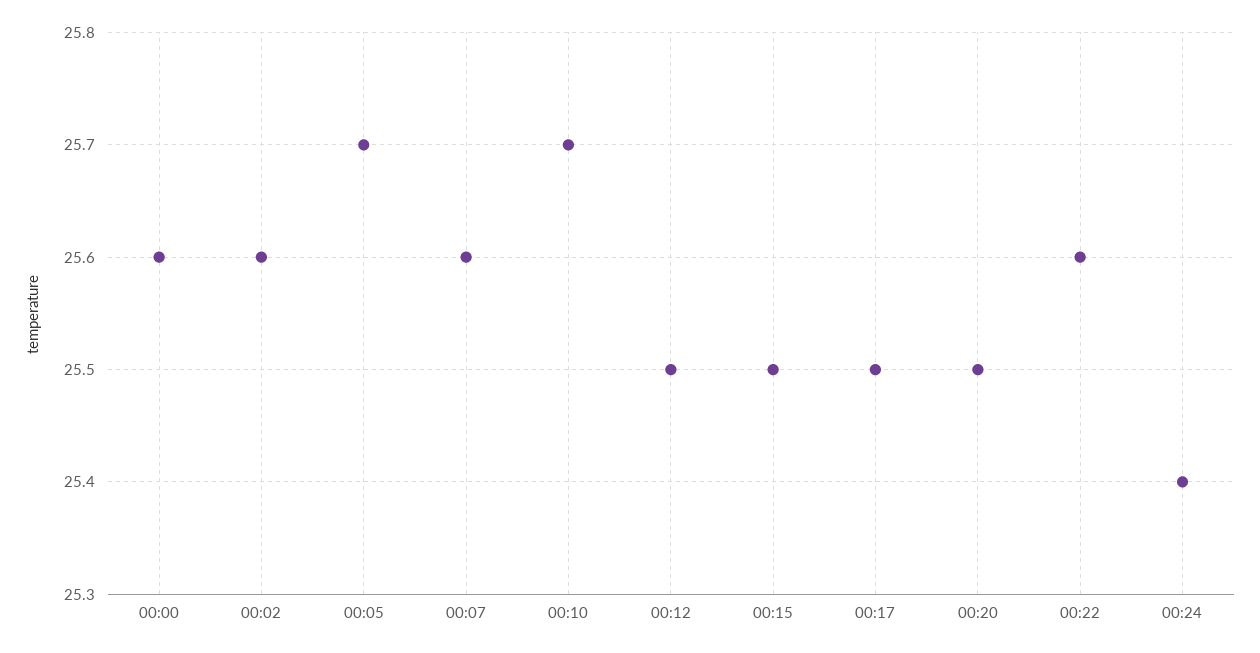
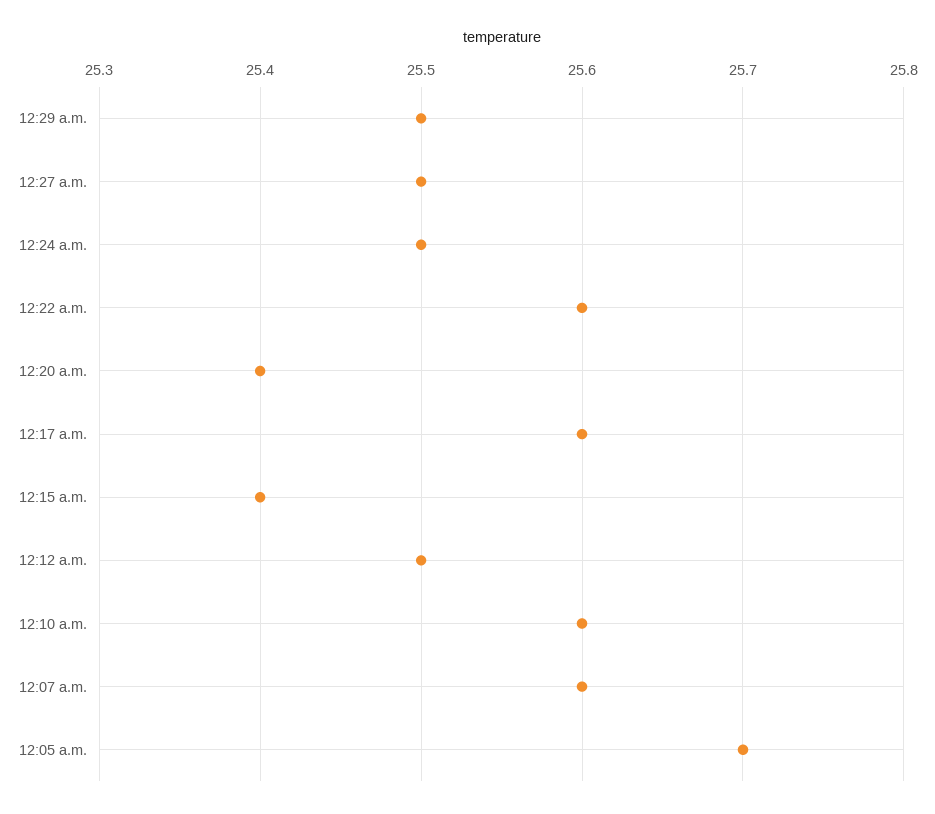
00:00: 25.6 -> none
00:02: 25.6 -> none
00:10: 25.7 -> 25.6
00:15: 25.5 -> 25.4
00:17: 25.5 -> 25.6
00:20: 25.5 -> 25.4
00:24: 25.4 -> 25.5
12:29 a.m.: none -> 25.5
12:27 a.m.: none -> 25.5

